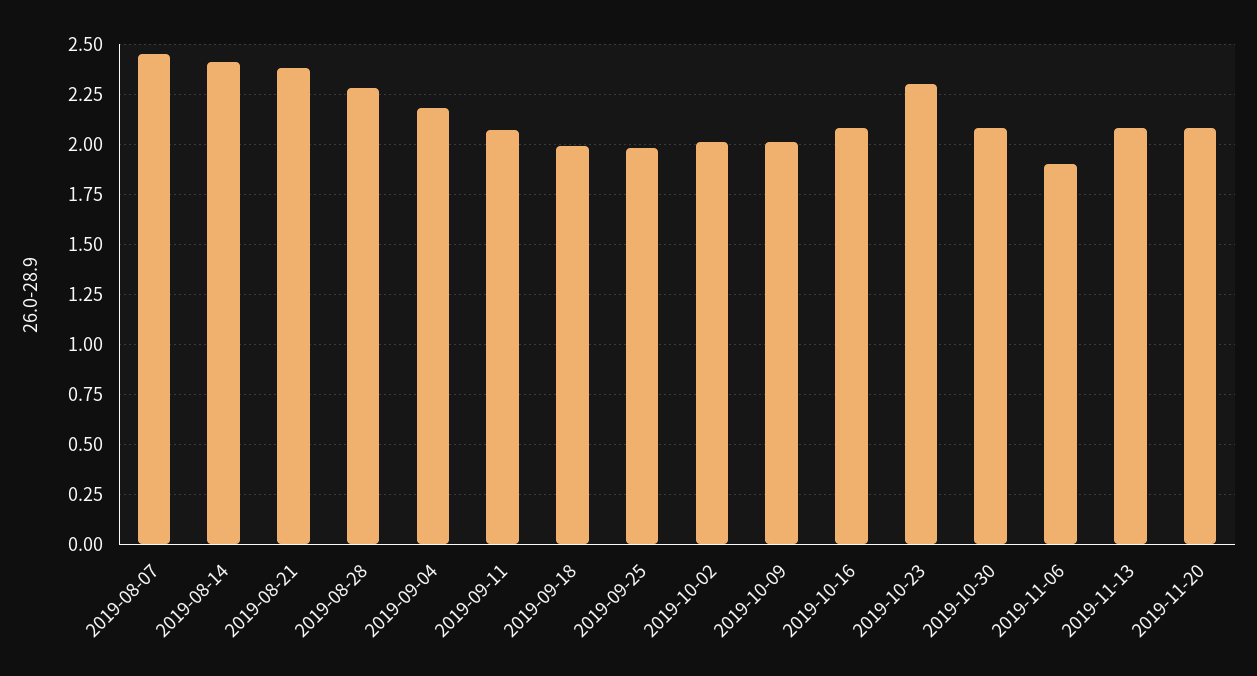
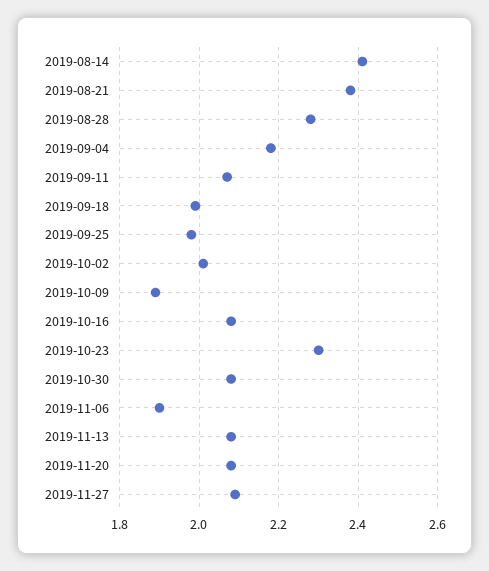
2019-08-07: 2.45 -> none
2019-10-09: 2 -> 1.9
2019-11-27: none -> 2.1

